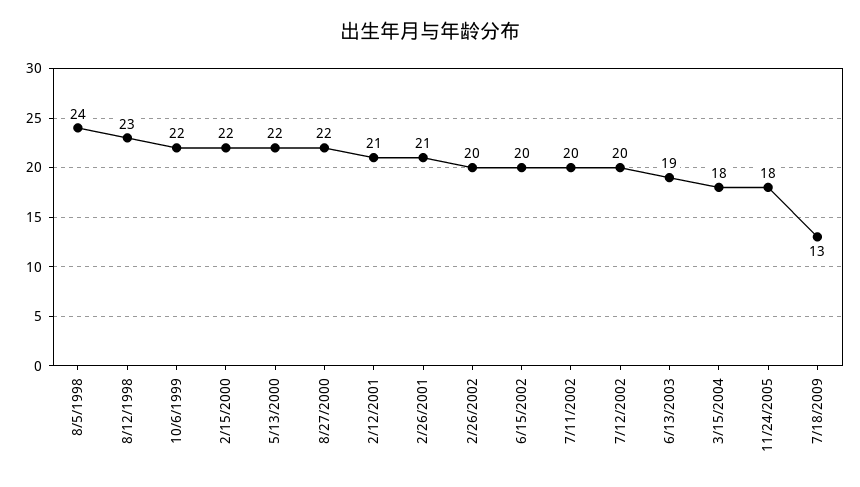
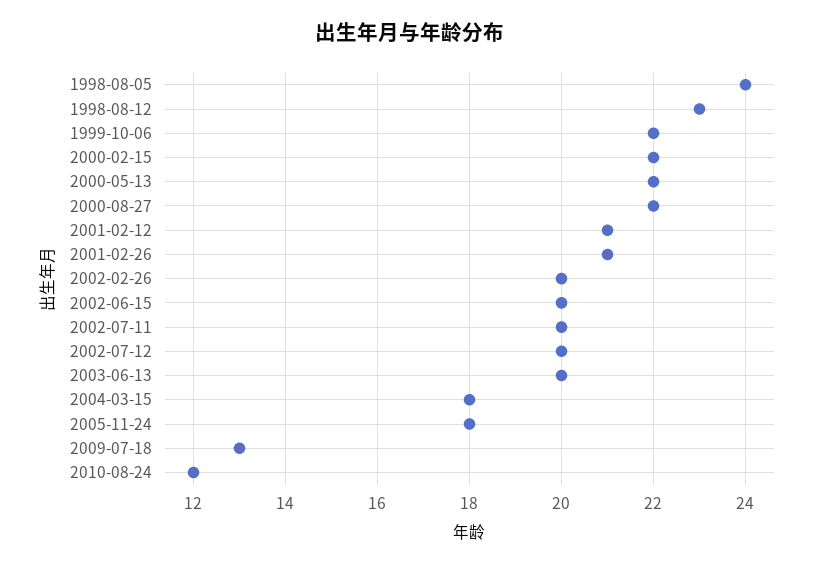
6/13/2003: 19 -> 20
2010-08-24: none -> 12

